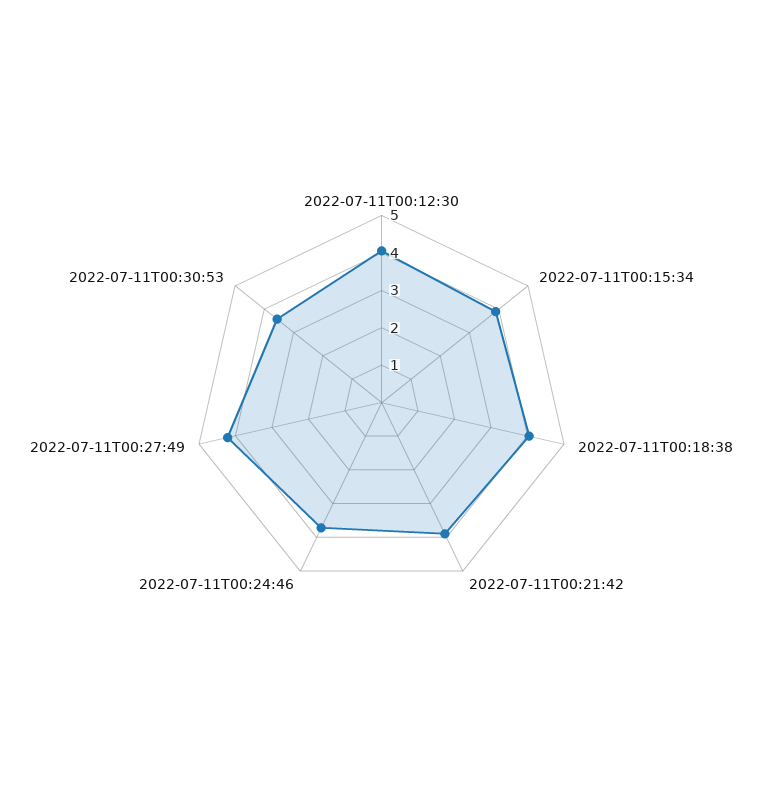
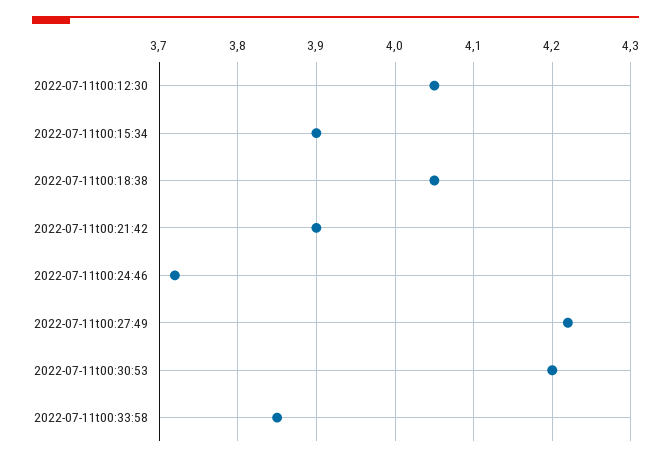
2022-07-11T00:30:53: 3.5 -> 4.2
2022-07-11t00:33:58: none -> 3.85

